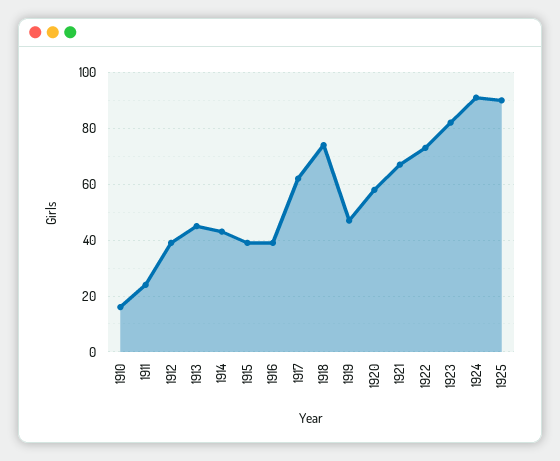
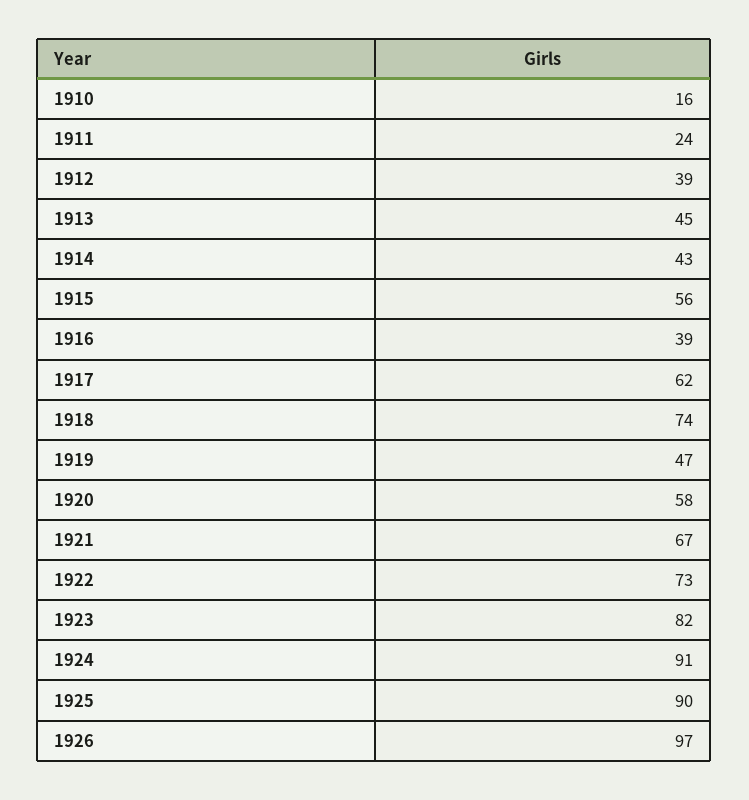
1915: 40 -> 56
1926: none -> 97

